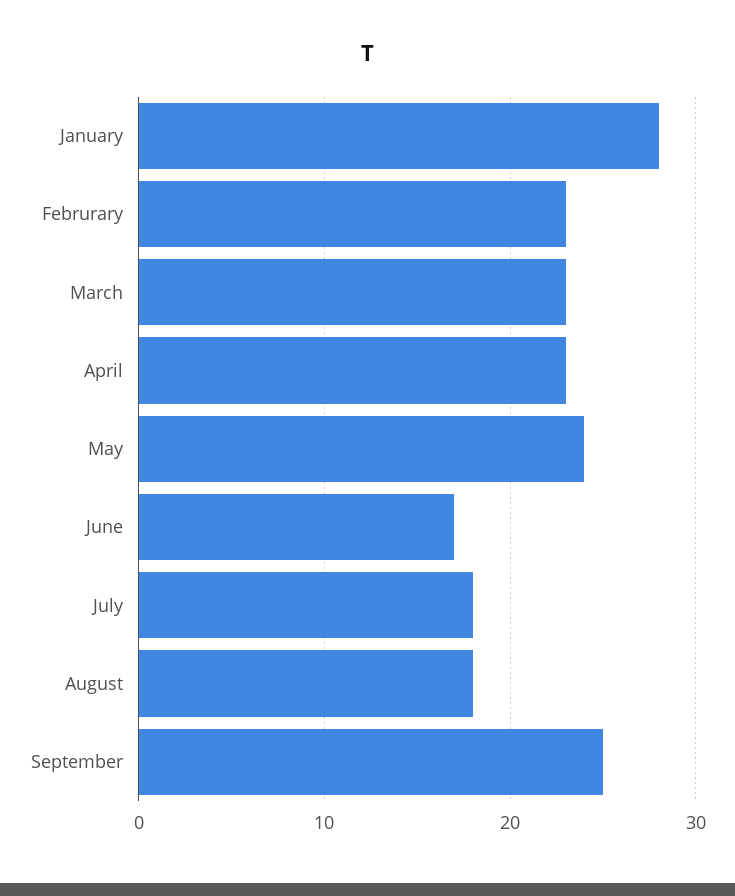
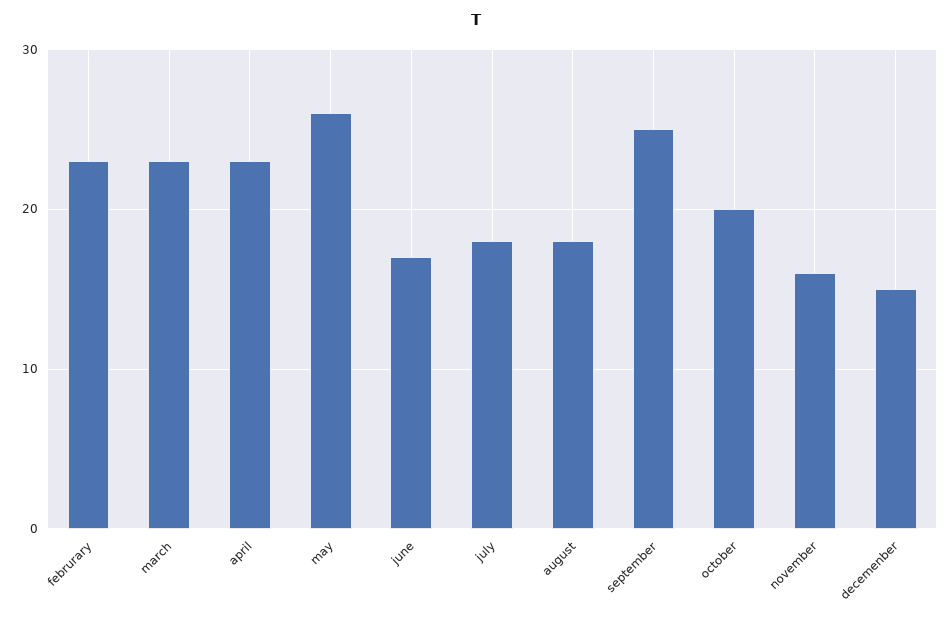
January: 28 -> none
May: 24 -> 26
october: none -> 20
november: none -> 16
decemenber: none -> 15

